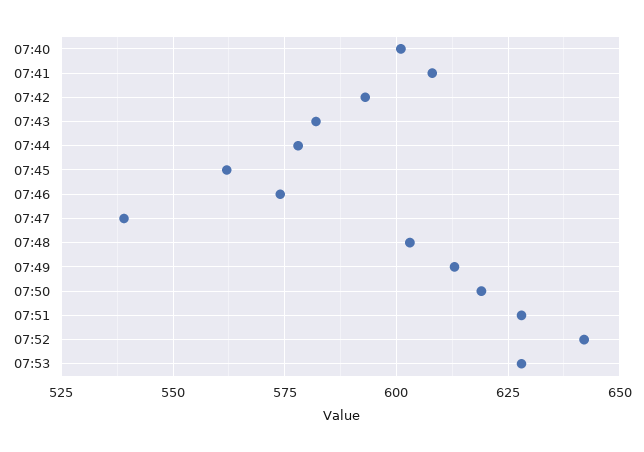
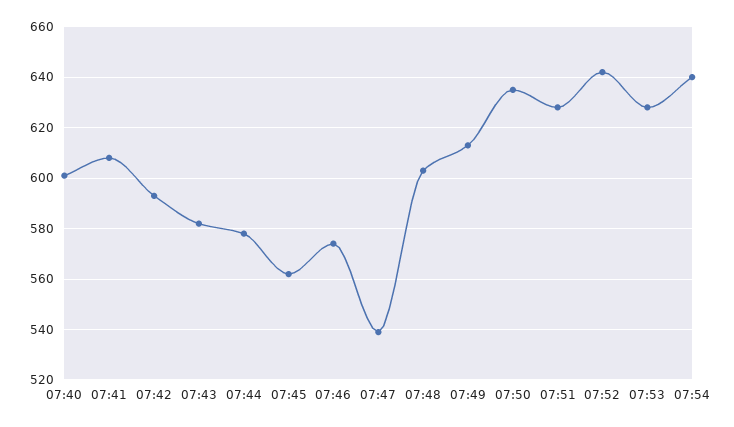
07:50: 620 -> 635
07:54: none -> 640

